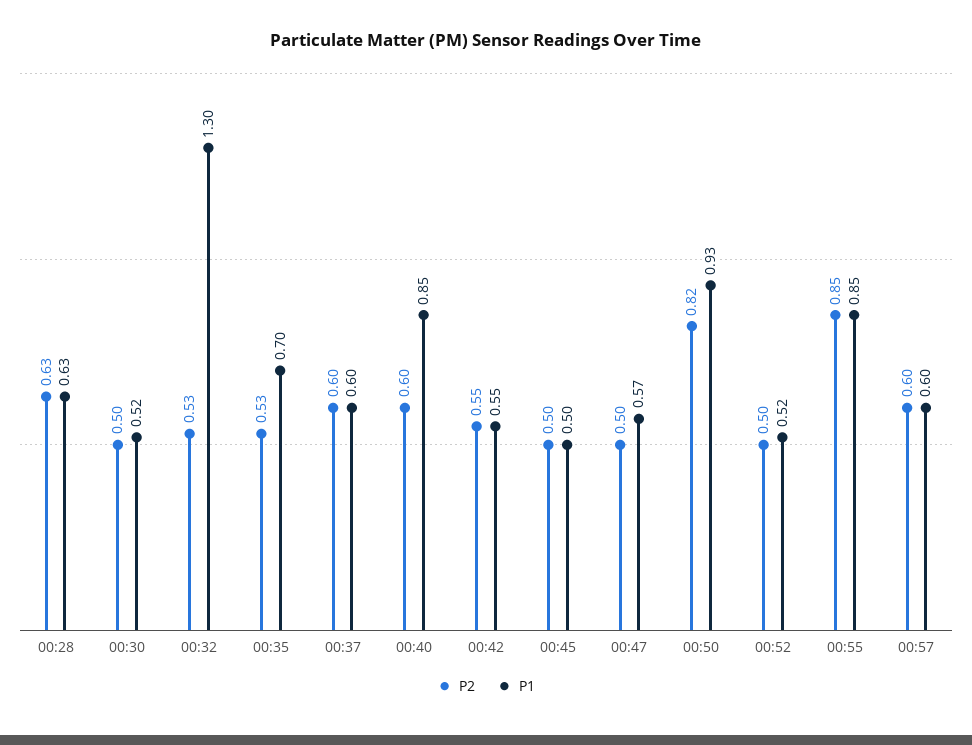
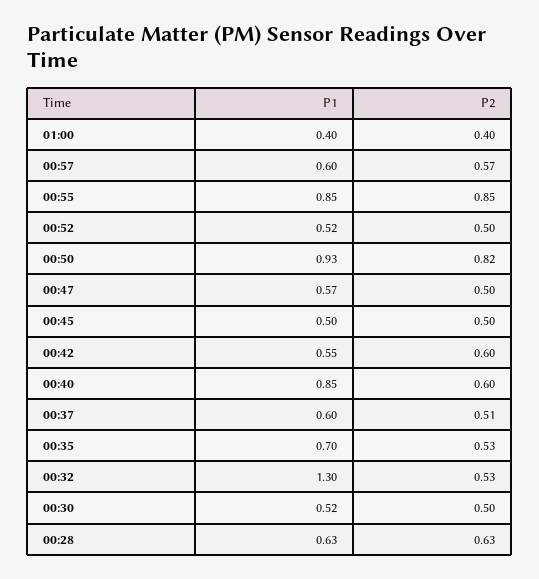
P2, 00:37: 0.6 -> 0.51
P2, 00:42: 0.55 -> 0.6
P2, 00:57: 0.6 -> 0.57
P1, 01:00: none -> 0.4
P2, 01:00: none -> 0.4

